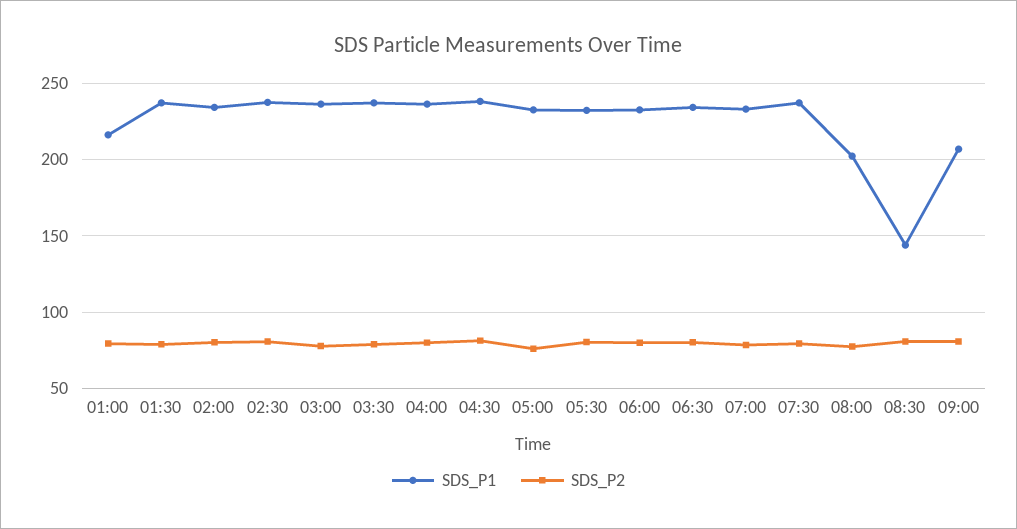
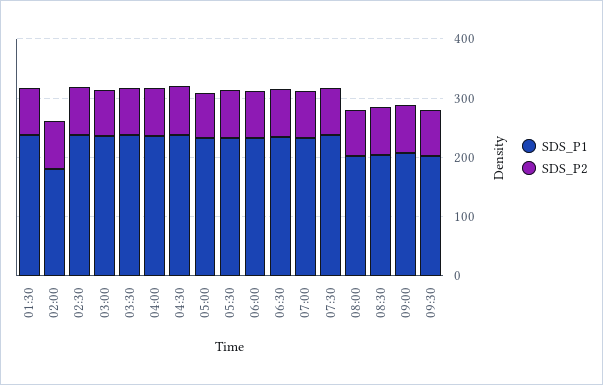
SDS_P1, 01:00: 215 -> none
SDS_P2, 01:00: 80 -> none
SDS_P1, 02:00: 235 -> 180
SDS_P1, 08:30: 145 -> 200
SDS_P1, 09:30: none -> 200
SDS_P2, 09:30: none -> 80

